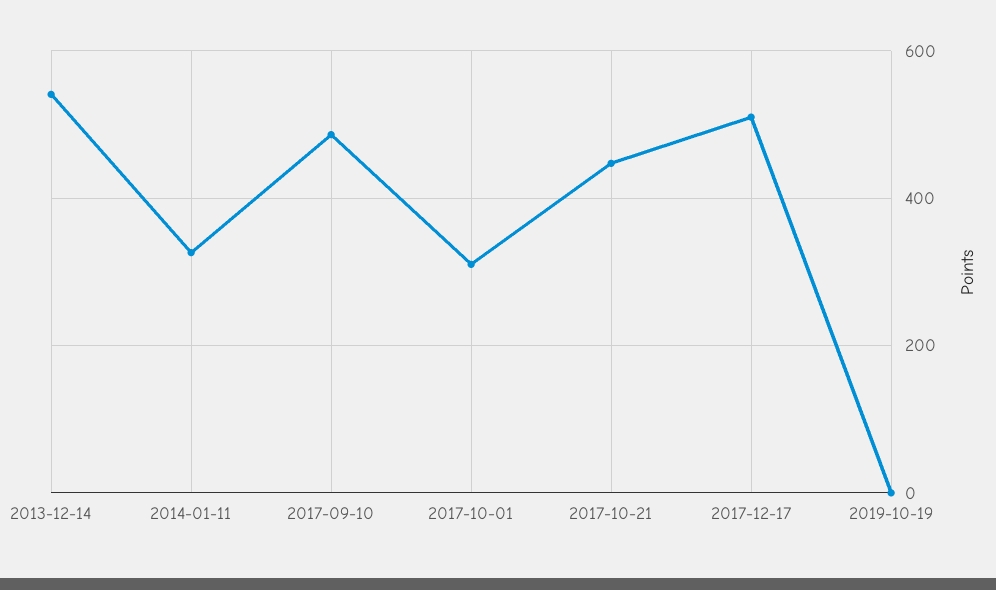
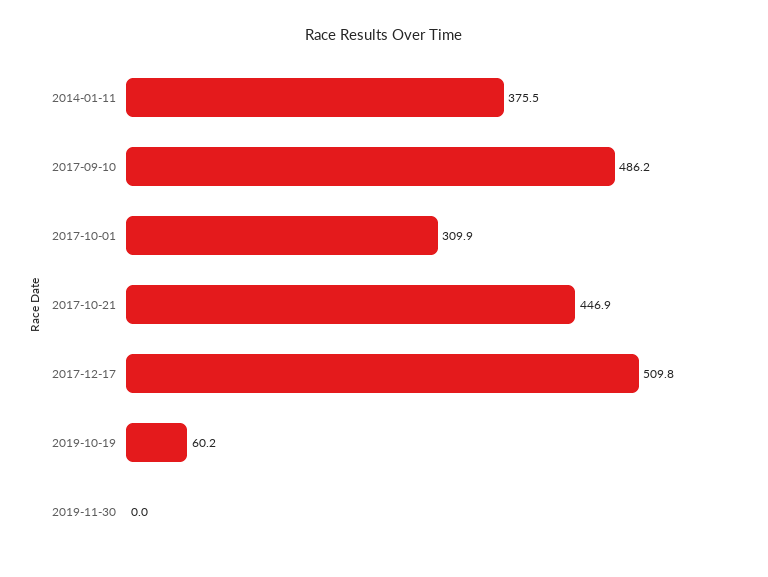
2013-12-14: 540 -> none
2014-01-11: 320 -> 375.5
2019-10-19: 0 -> 60.2
2019-11-30: none -> 0

